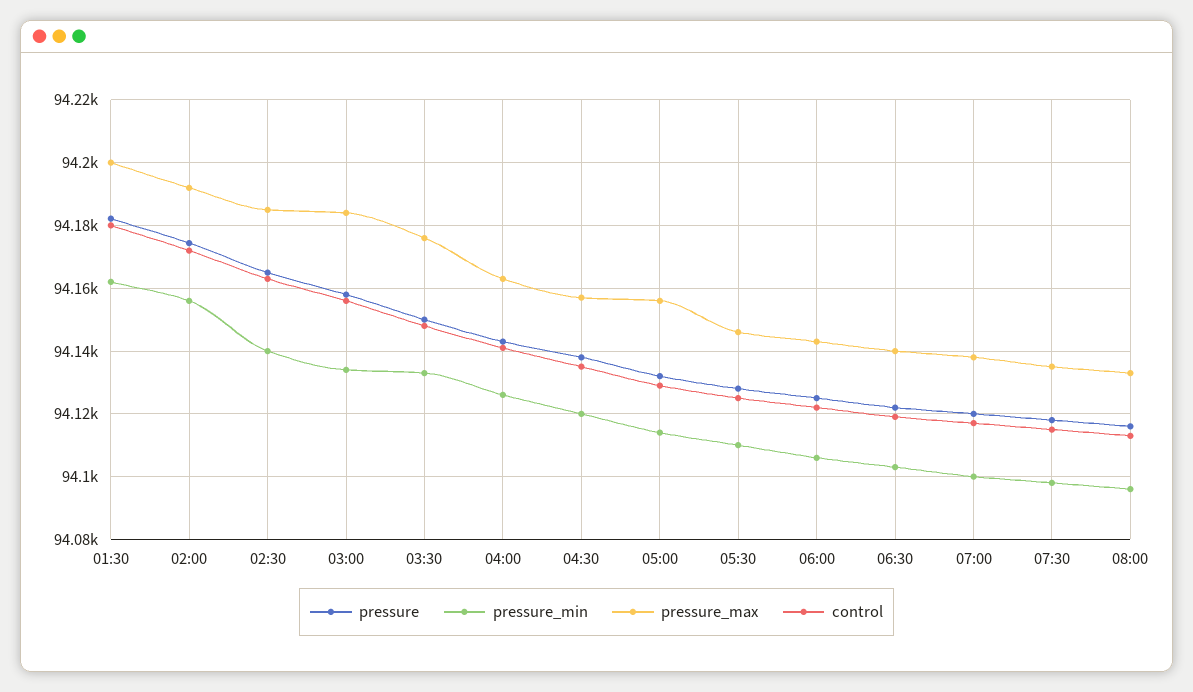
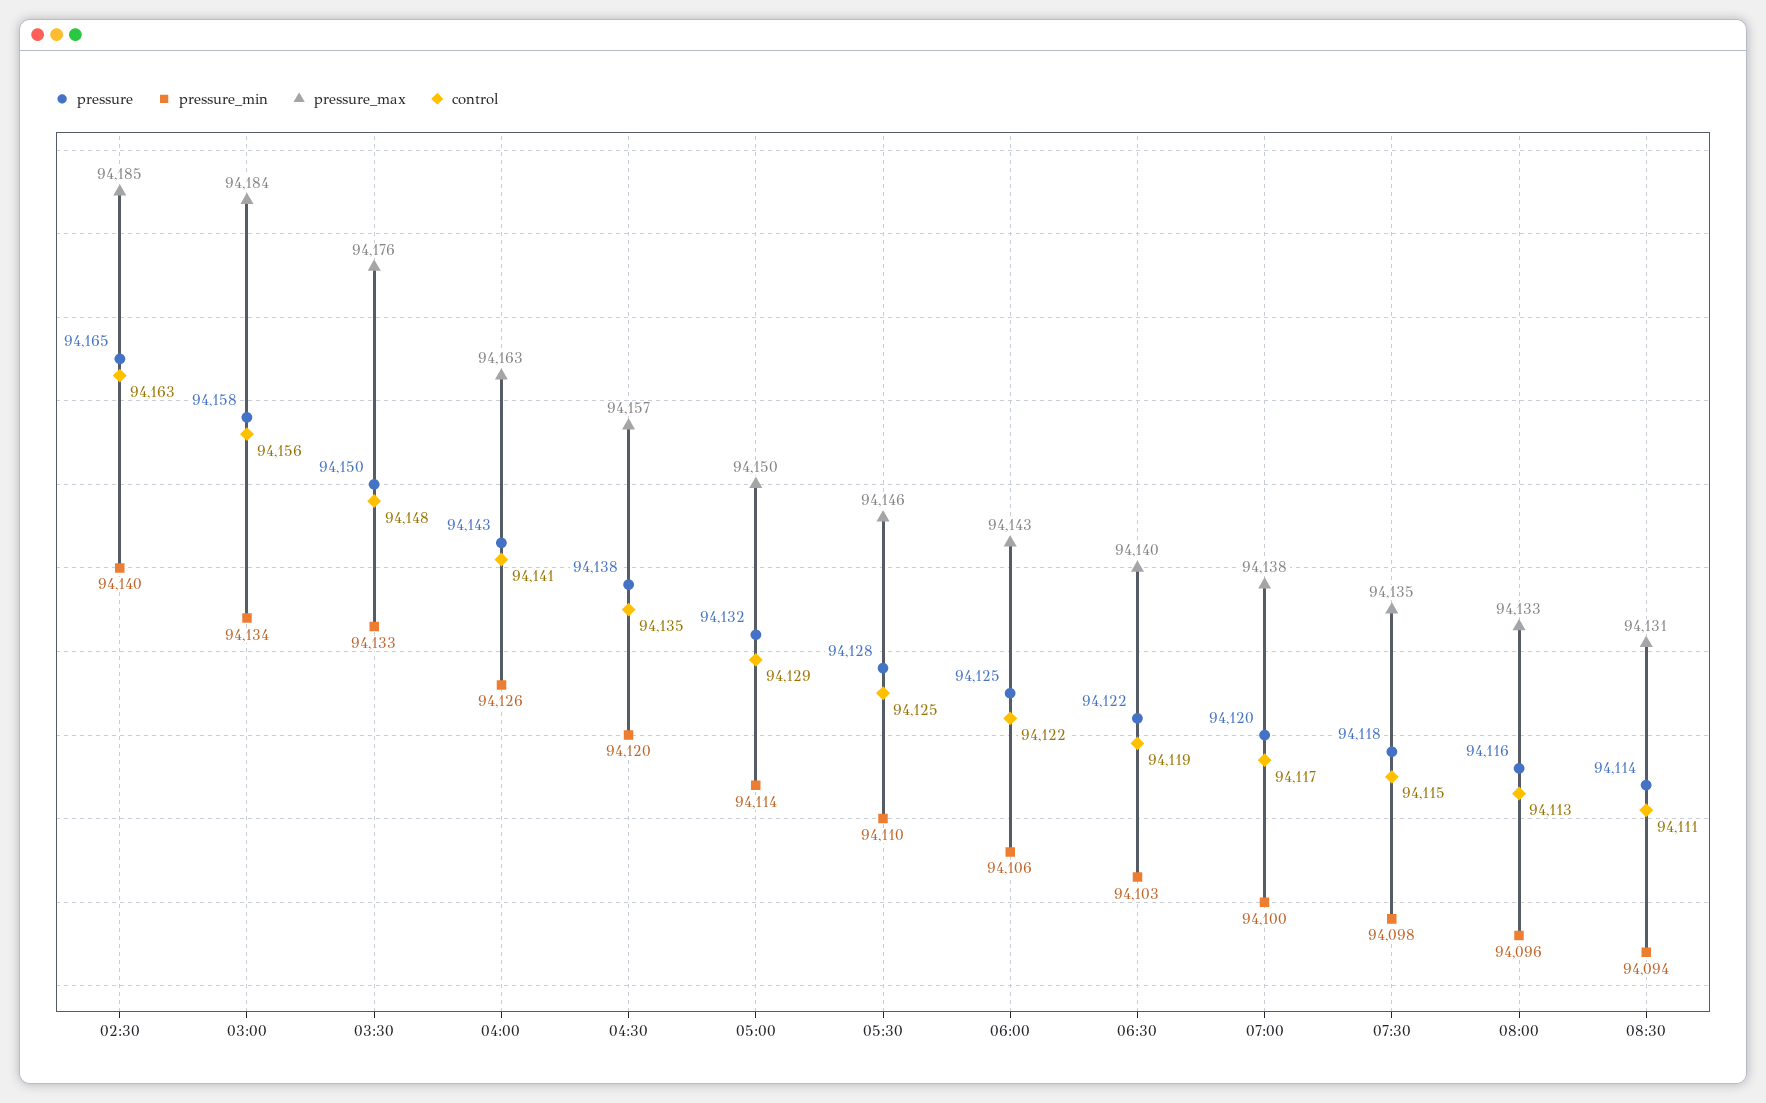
pressure, 01:30: 94182 -> none
pressure_min, 01:30: 94162 -> none
pressure_max, 01:30: 94200 -> none
control, 01:30: 94180 -> none
pressure, 02:00: 94174 -> none
pressure_min, 02:00: 94156 -> none
pressure_max, 02:00: 94192 -> none
control, 02:00: 94172 -> none
pressure_max, 05:00: 94156 -> 94150
pressure, 08:30: none -> 94114
pressure_min, 08:30: none -> 94094
pressure_max, 08:30: none -> 94131
control, 08:30: none -> 94111

